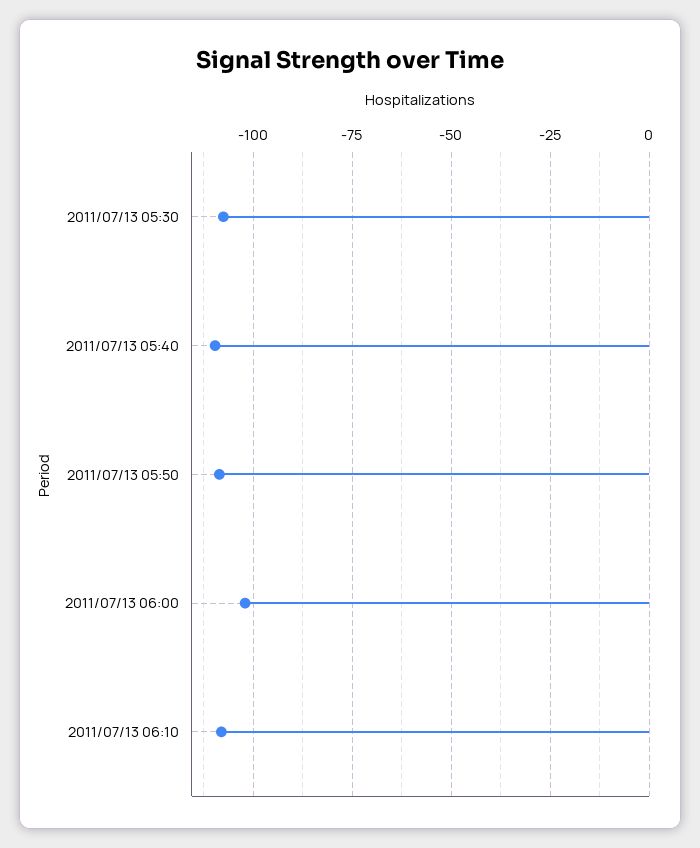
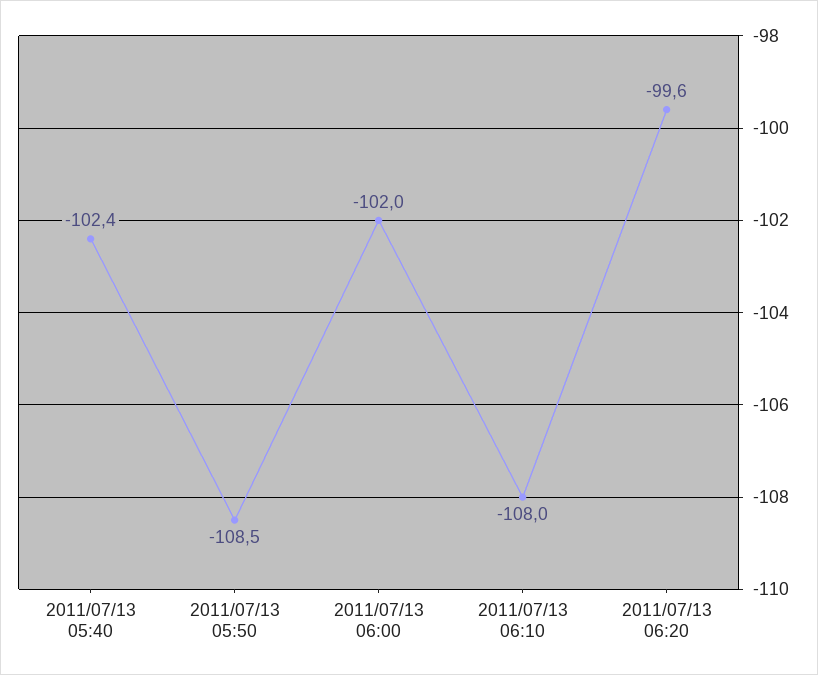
2011/07/13 05:30: -107.5 -> none
2011/07/13 05:40: -110 -> -102.4
2011/07/13 06:20: none -> -99.6

